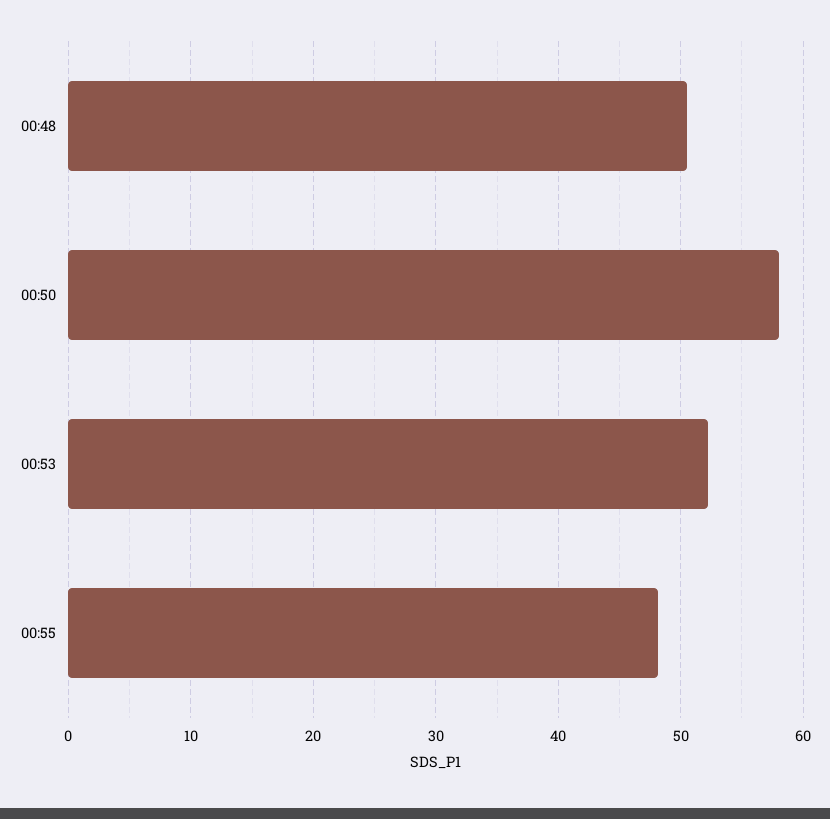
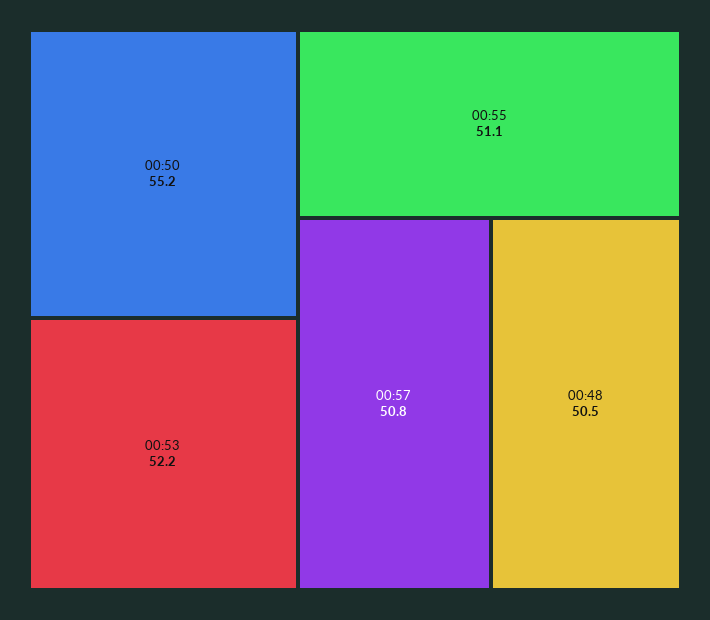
00:50: 58 -> 55.2
00:55: 48 -> 51.1
00:57: none -> 50.8

